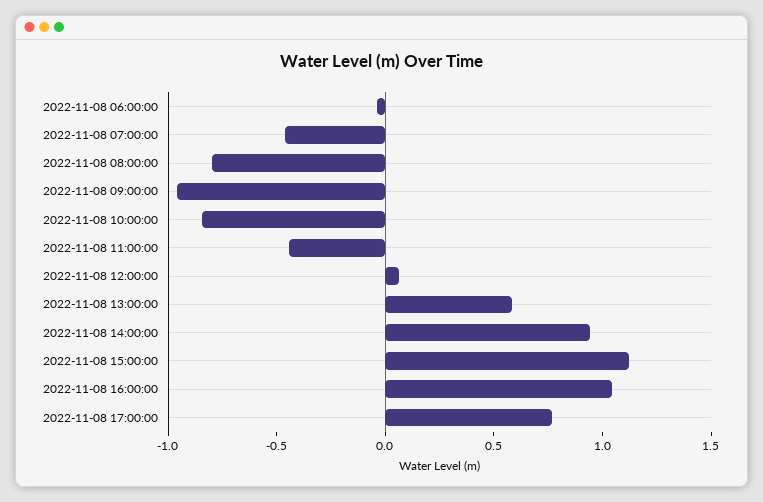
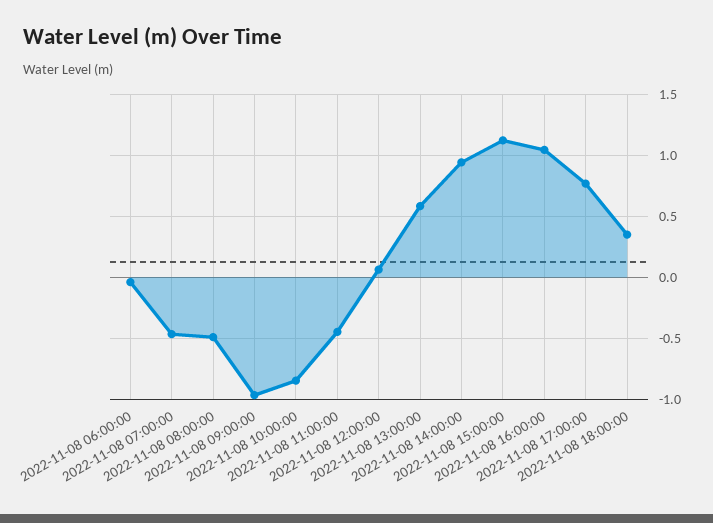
2022-11-08 08:00:00: -0.8 -> -0.5
2022-11-08 18:00:00: none -> 0.35

